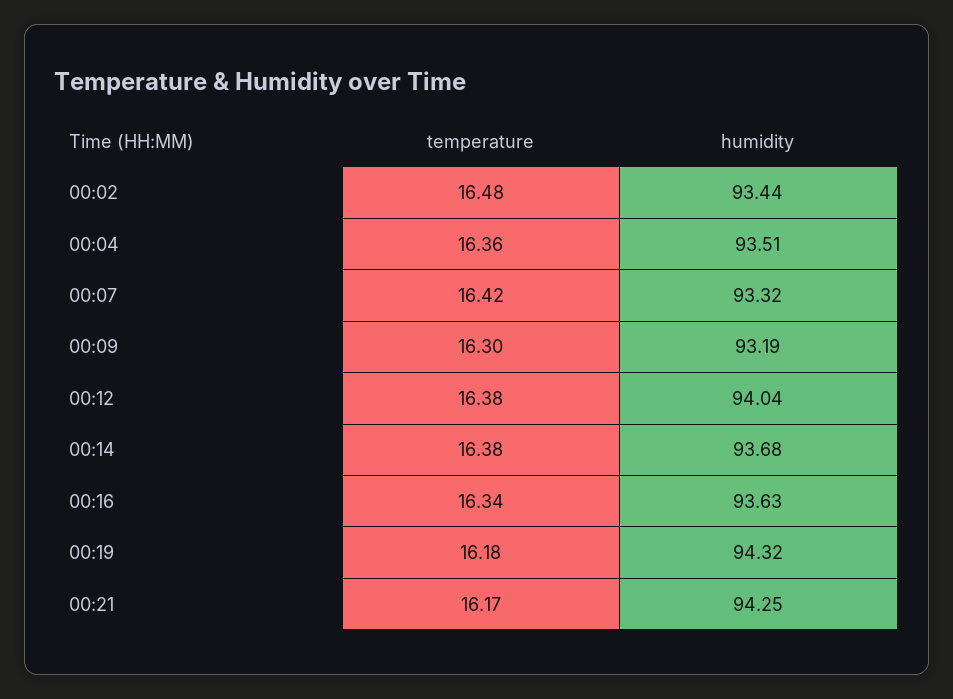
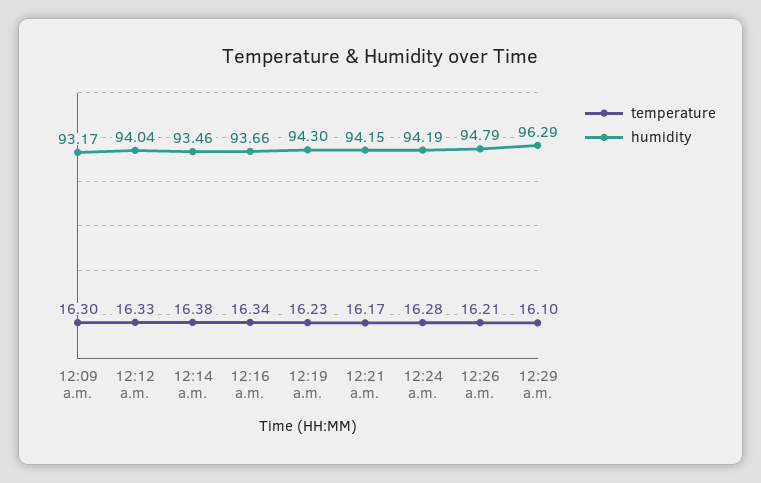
temperature, 00:02: 16.48 -> none
humidity, 00:02: 93.44 -> none
temperature, 00:04: 16.36 -> none
humidity, 00:04: 93.51 -> none
temperature, 00:07: 16.42 -> none
humidity, 00:07: 93.32 -> none
humidity, 00:09: 93.19 -> 93.17
temperature, 00:12: 16.38 -> 16.33
humidity, 00:14: 93.68 -> 93.46
humidity, 00:16: 93.63 -> 93.66
temperature, 00:19: 16.18 -> 16.23
humidity, 00:19: 94.32 -> 94.3
humidity, 00:21: 94.25 -> 94.15
temperature, 12:24 a.m.: none -> 16.28
humidity, 12:24 a.m.: none -> 94.19
temperature, 12:26 a.m.: none -> 16.21
humidity, 12:26 a.m.: none -> 94.79
temperature, 12:29 a.m.: none -> 16.1
humidity, 12:29 a.m.: none -> 96.29

